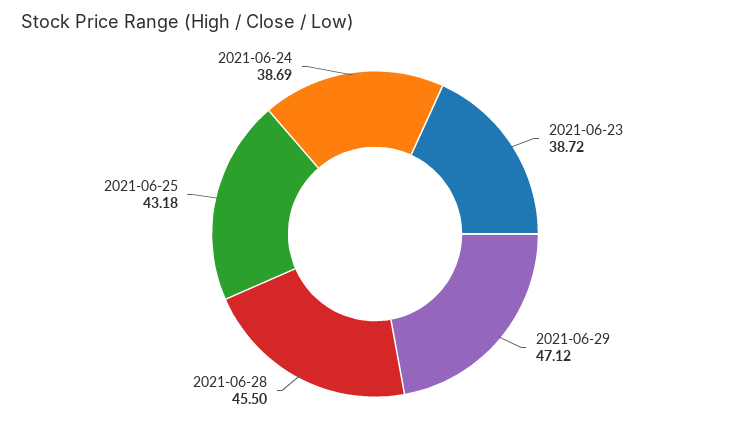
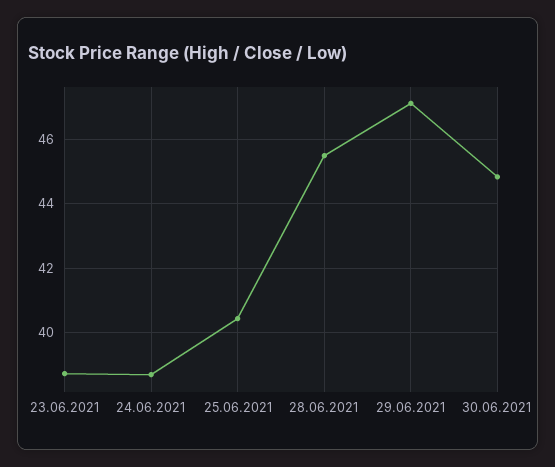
2021-06-25: 43.18 -> 40.4
30.06.2021: none -> 44.8

